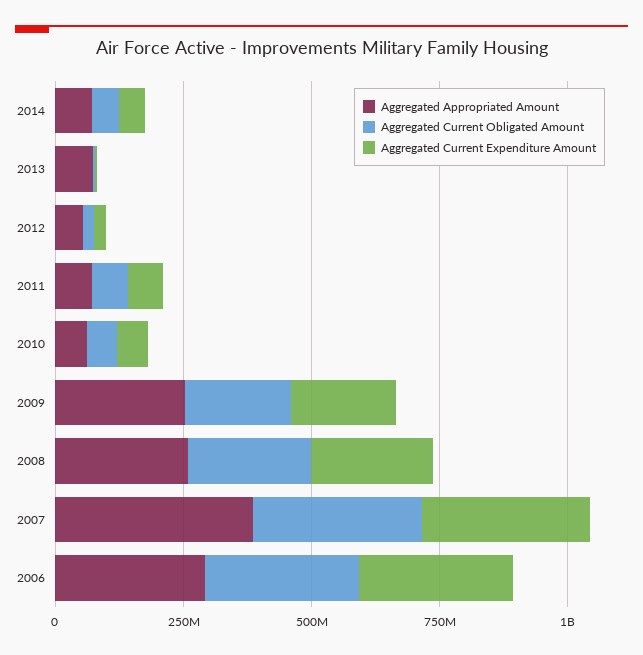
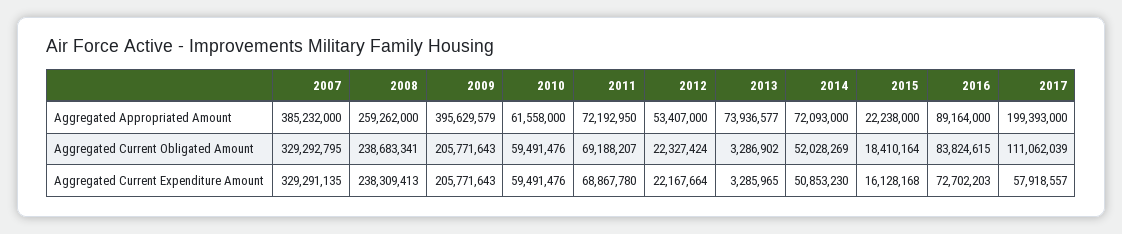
Aggregated Appropriated Amount, 2009: 250000000 -> 395629579
Aggregated Appropriated Amount, 2006: 300000000 -> none
Aggregated Current Obligated Amount, 2006: 300000000 -> none
Aggregated Current Expenditure Amount, 2006: 300000000 -> none
Aggregated Appropriated Amount, 2015: none -> 22238000
Aggregated Appropriated Amount, 2016: none -> 89164000
Aggregated Appropriated Amount, 2017: none -> 199393000
Aggregated Current Obligated Amount, 2015: none -> 18410164
Aggregated Current Obligated Amount, 2016: none -> 83824615
Aggregated Current Obligated Amount, 2017: none -> 111062039
Aggregated Current Expenditure Amount, 2015: none -> 16128168
Aggregated Current Expenditure Amount, 2016: none -> 72702203
Aggregated Current Expenditure Amount, 2017: none -> 57918557

